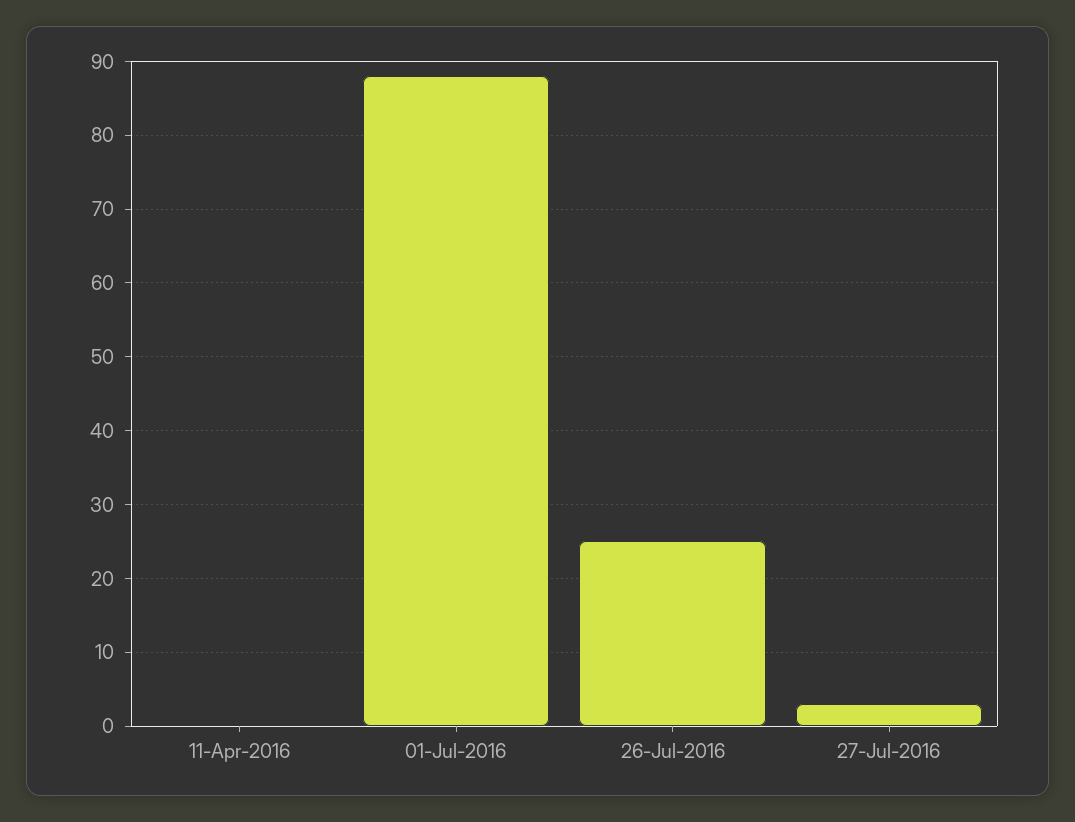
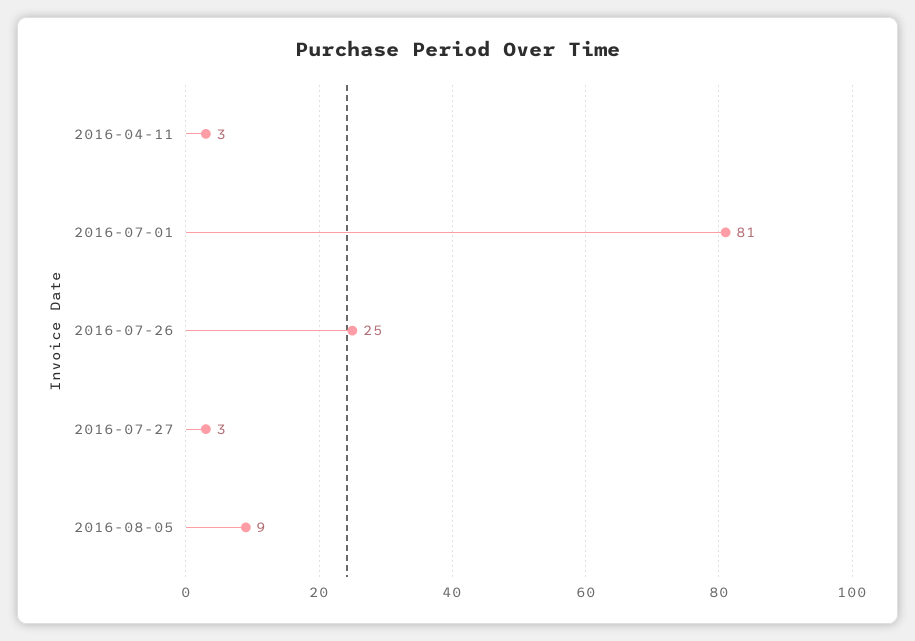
11-Apr-2016: 0 -> 3
01-Jul-2016: 88 -> 81
2016-08-05: none -> 9

